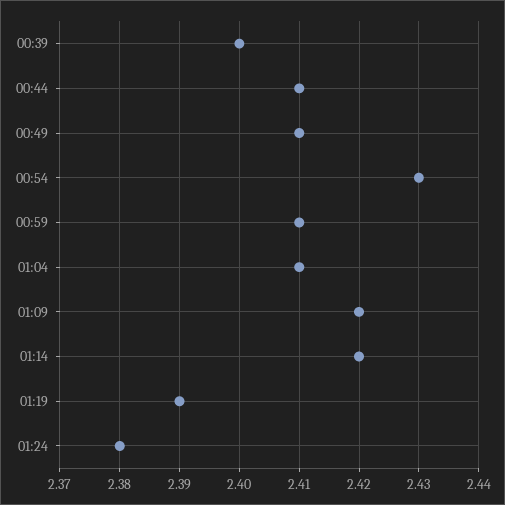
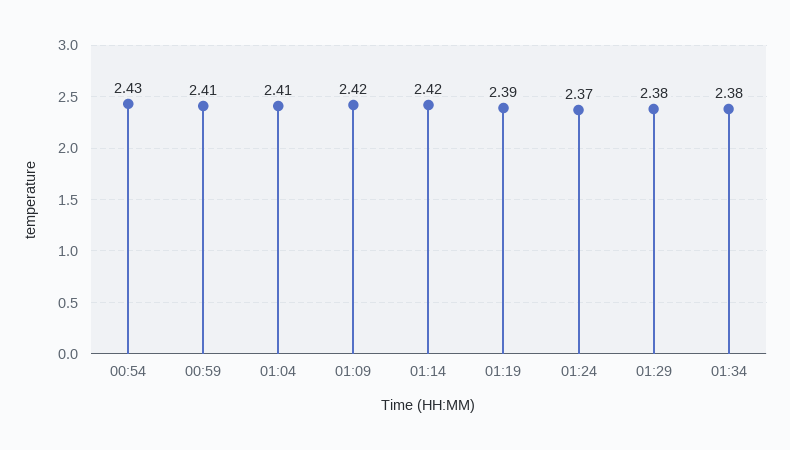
00:39: 2.4 -> none
00:44: 2.41 -> none
00:49: 2.41 -> none
01:24: 2.38 -> 2.37
01:29: none -> 2.38
01:34: none -> 2.38

